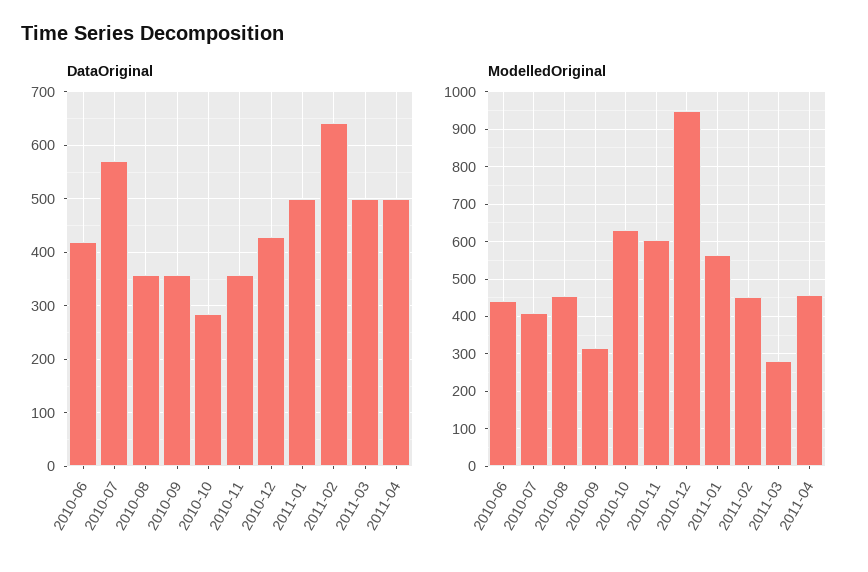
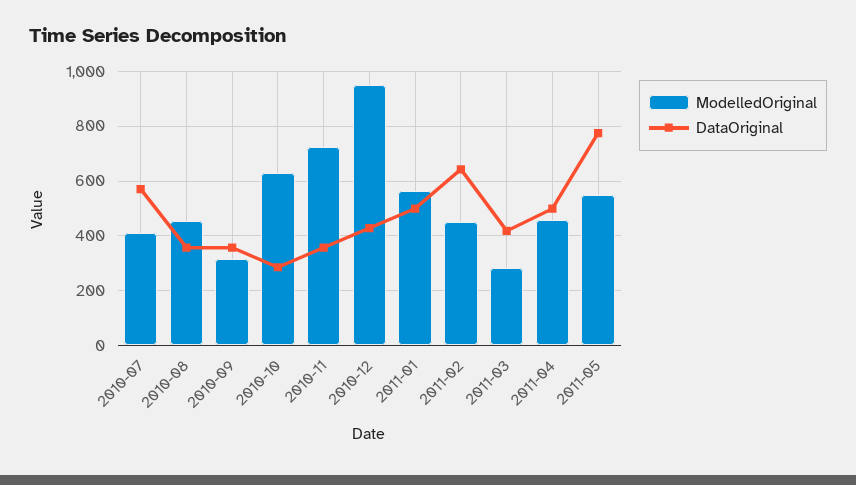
DataOriginal, 2010-06: 420 -> none
DataOriginal, 2011-03: 500 -> 425
ModelledOriginal, 2010-06: 440 -> none
ModelledOriginal, 2010-11: 600 -> 725
ModelledOriginal, 2011-05: none -> 550
DataOriginal, 2011-05: none -> 775

